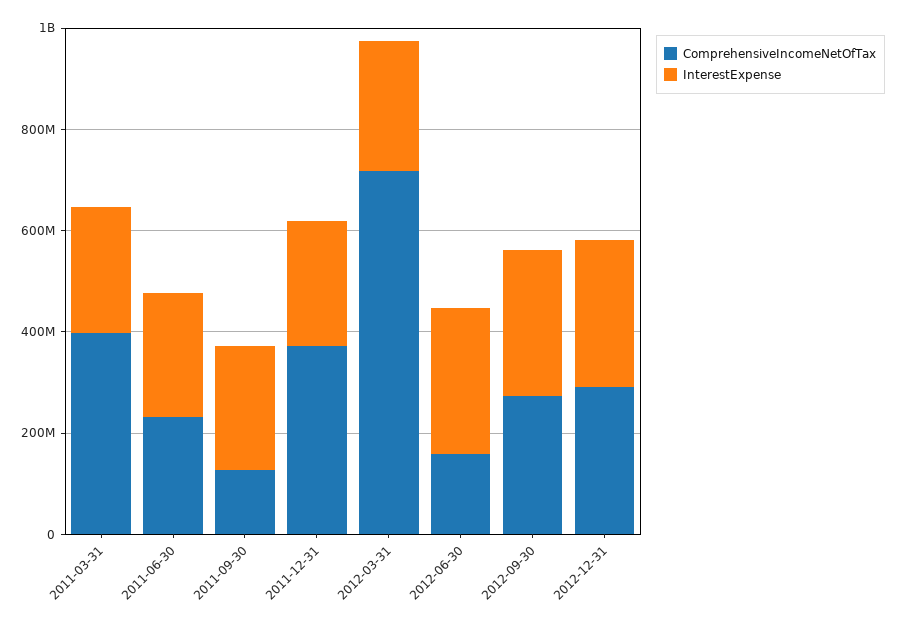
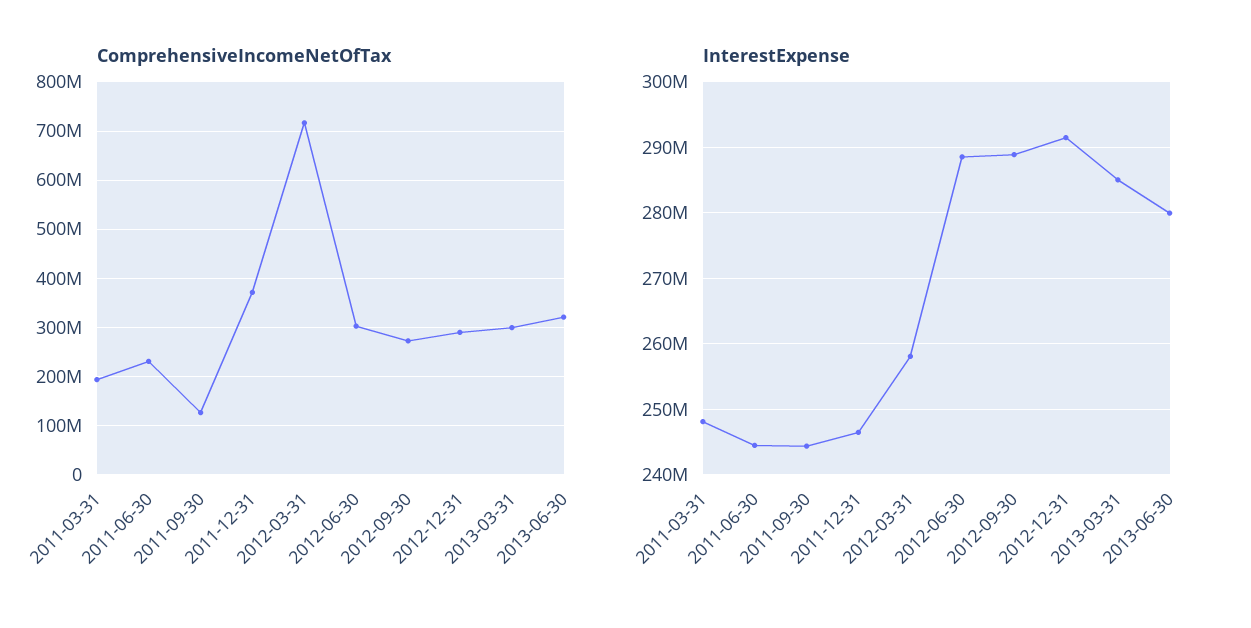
ComprehensiveIncomeNetOfTax, 2011-03-31: 400000000 -> 200000000
ComprehensiveIncomeNetOfTax, 2012-06-30: 150000000 -> 300000000
ComprehensiveIncomeNetOfTax, 2013-03-31: none -> 300000000
ComprehensiveIncomeNetOfTax, 2013-06-30: none -> 320000000
InterestExpense, 2013-03-31: none -> 285000000
InterestExpense, 2013-06-30: none -> 280000000

